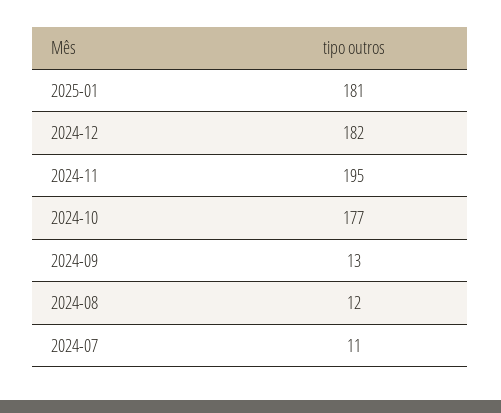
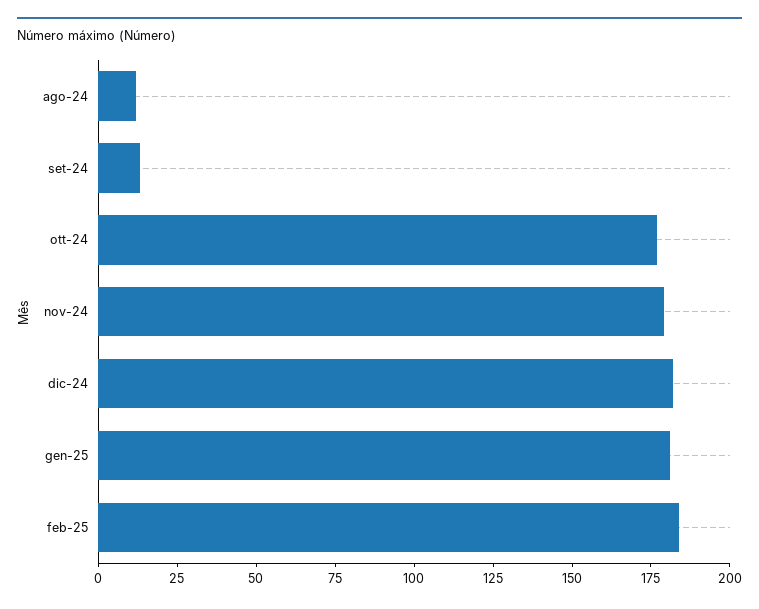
2024-11: 195 -> 180
2024-07: 11 -> none
feb-25: none -> 185

